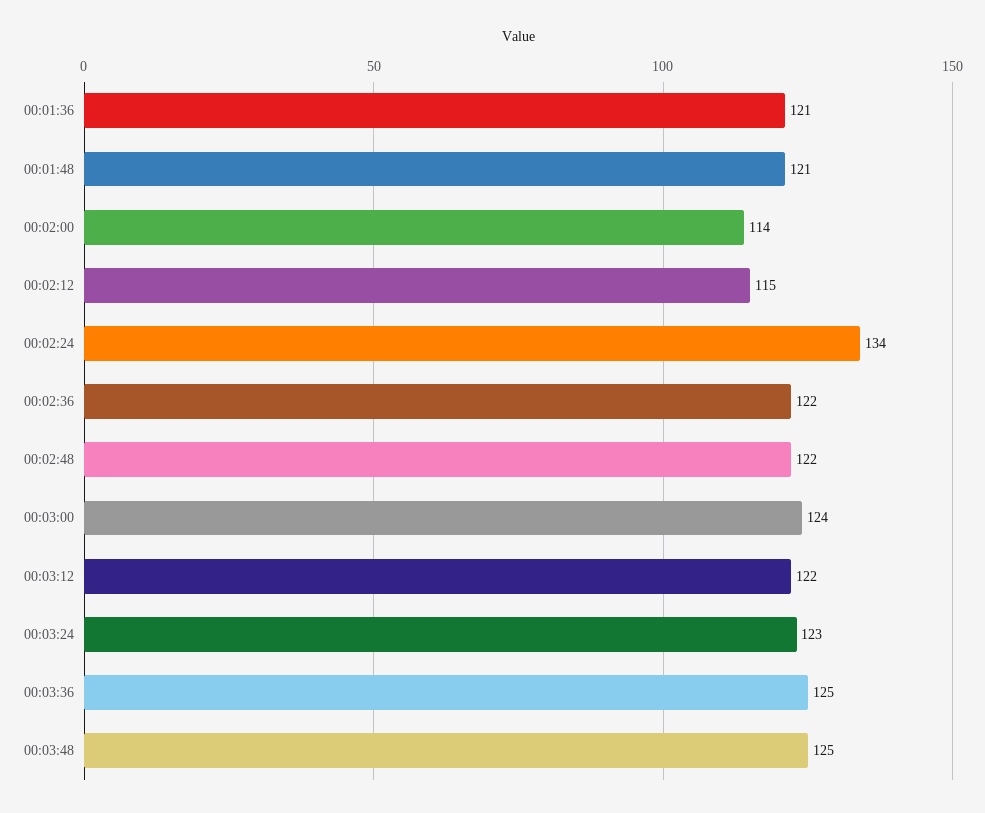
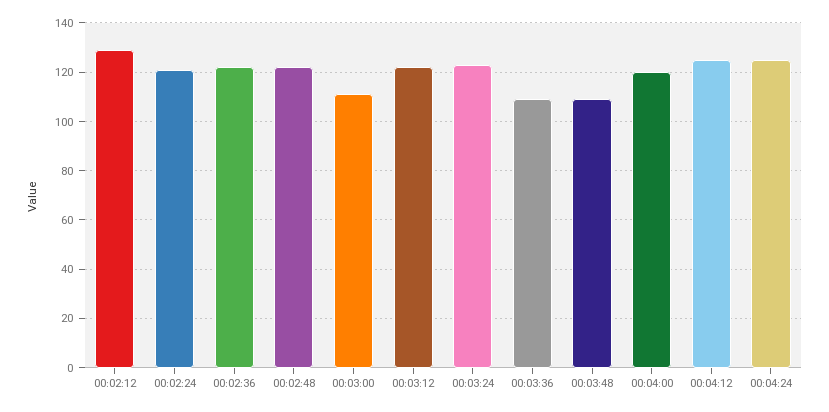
00:01:36: 121 -> none
00:01:48: 121 -> none
00:02:00: 114 -> none
00:02:12: 115 -> 130
00:02:24: 134 -> 120
00:03:00: 124 -> 110
00:03:36: 125 -> 110
00:03:48: 125 -> 110
00:04:00: none -> 120
00:04:12: none -> 125
00:04:24: none -> 125

